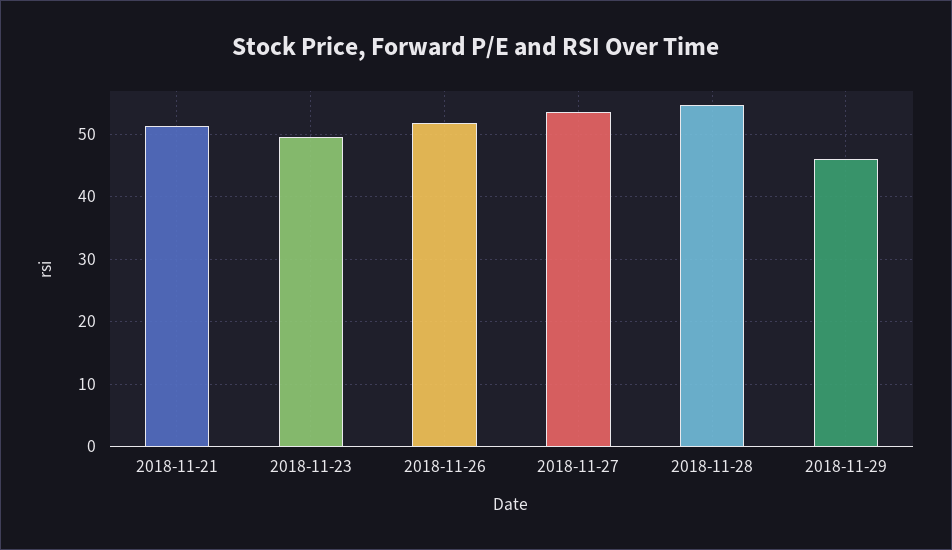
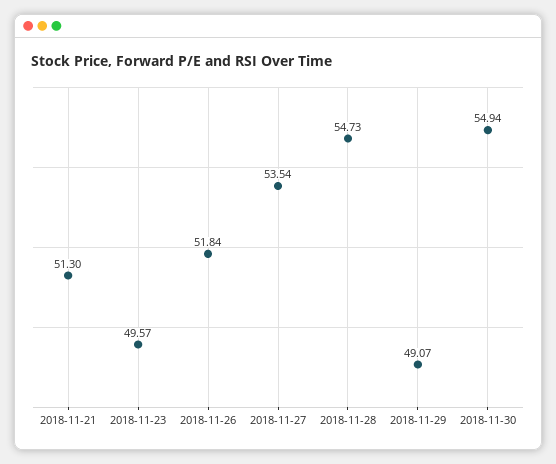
2018-11-29: 46 -> 49.07
2018-11-30: none -> 54.94

